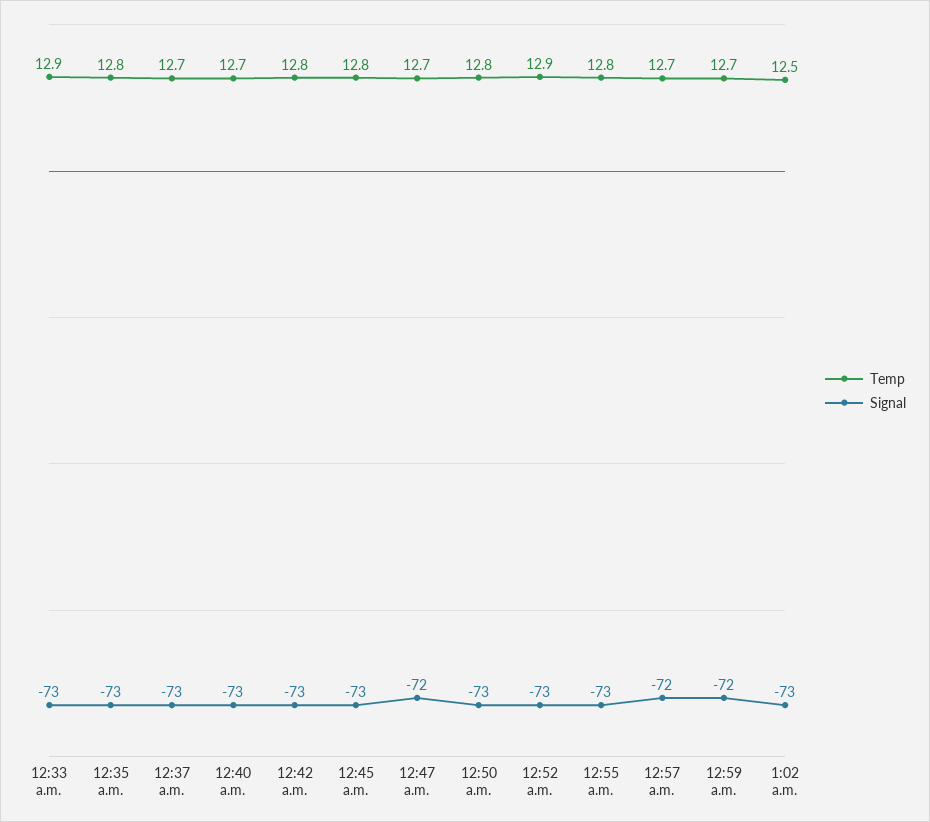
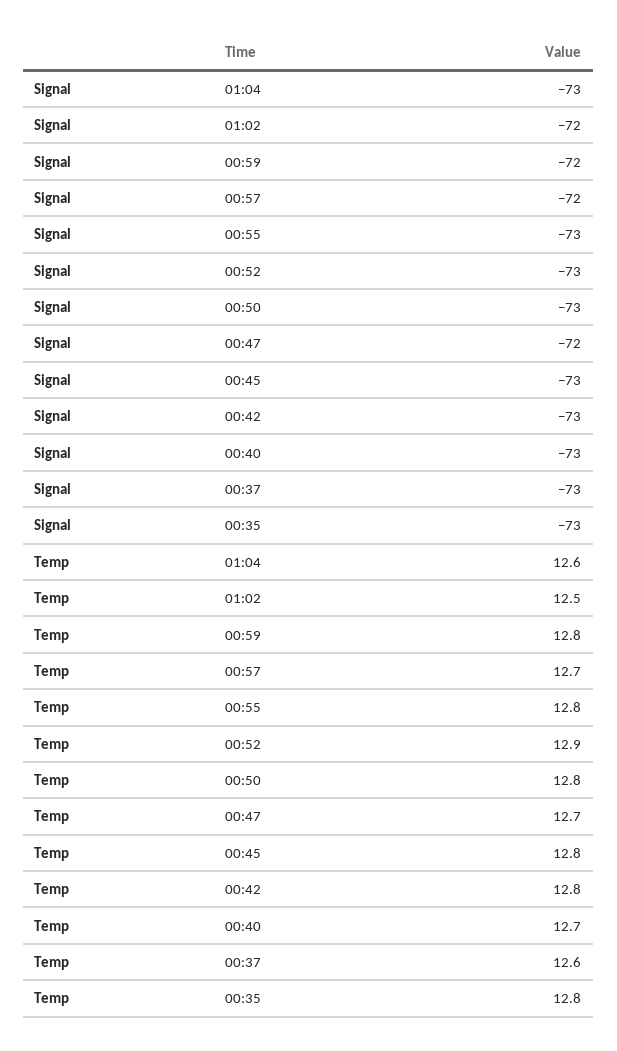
Temp, 12:33 a.m.: 12.9 -> none
Signal, 12:33 a.m.: -73 -> none
Temp, 12:37 a.m.: 12.7 -> 12.6
Temp, 12:59 a.m.: 12.7 -> 12.8
Signal, 1:02 a.m.: -73 -> -72
Signal, 01:04: none -> -73
Temp, 01:04: none -> 12.6

